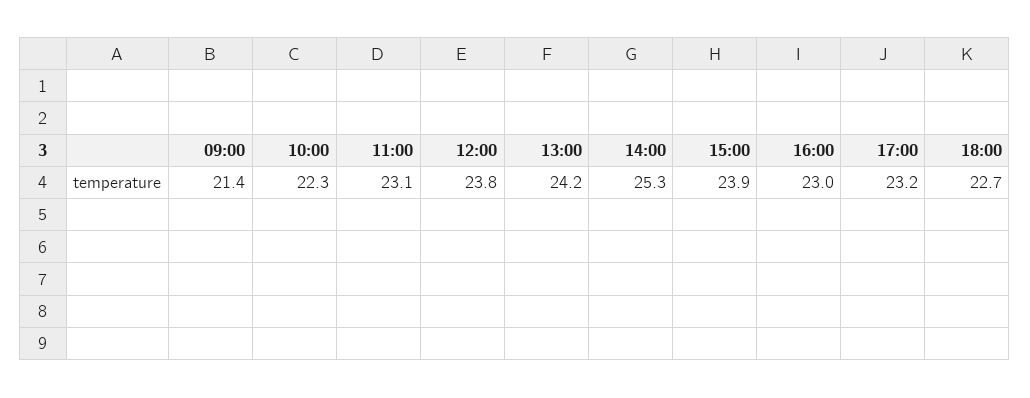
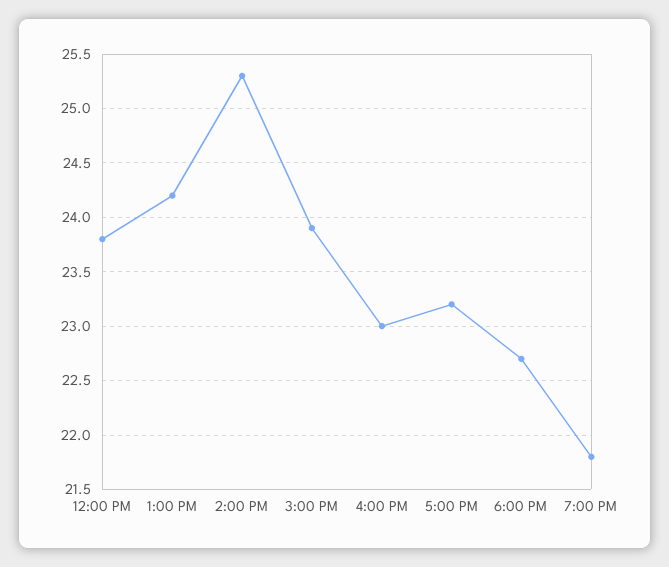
09:00: 21.4 -> none
10:00: 22.3 -> none
11:00: 23.1 -> none
7:00 PM: none -> 21.8

